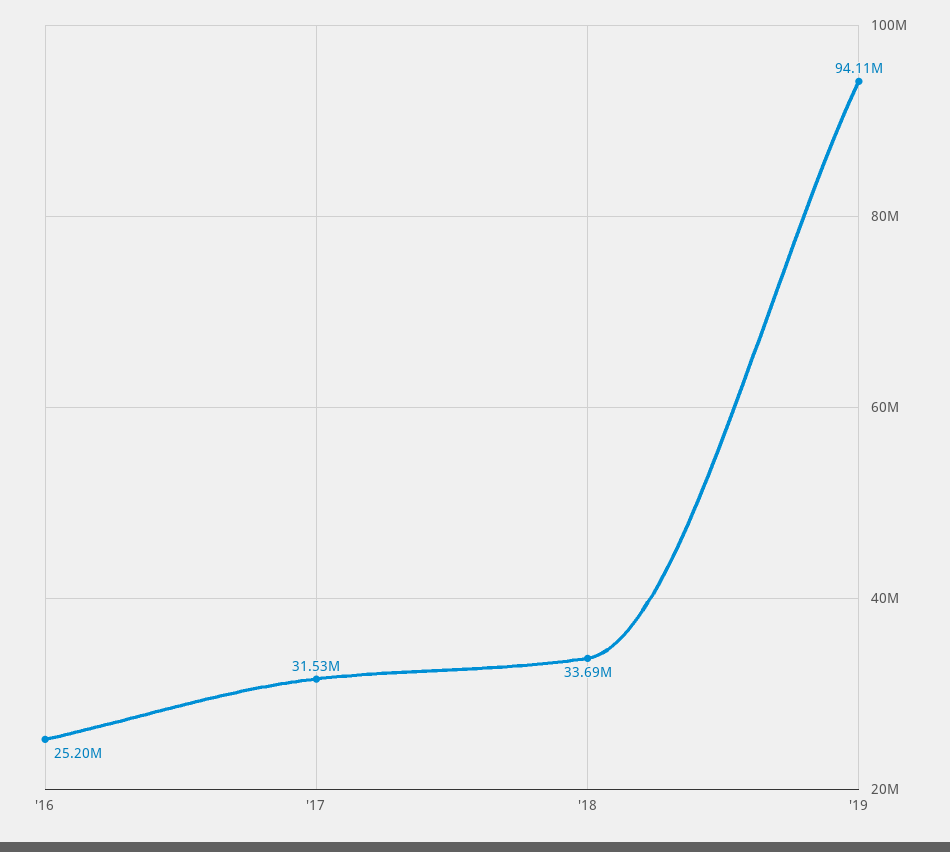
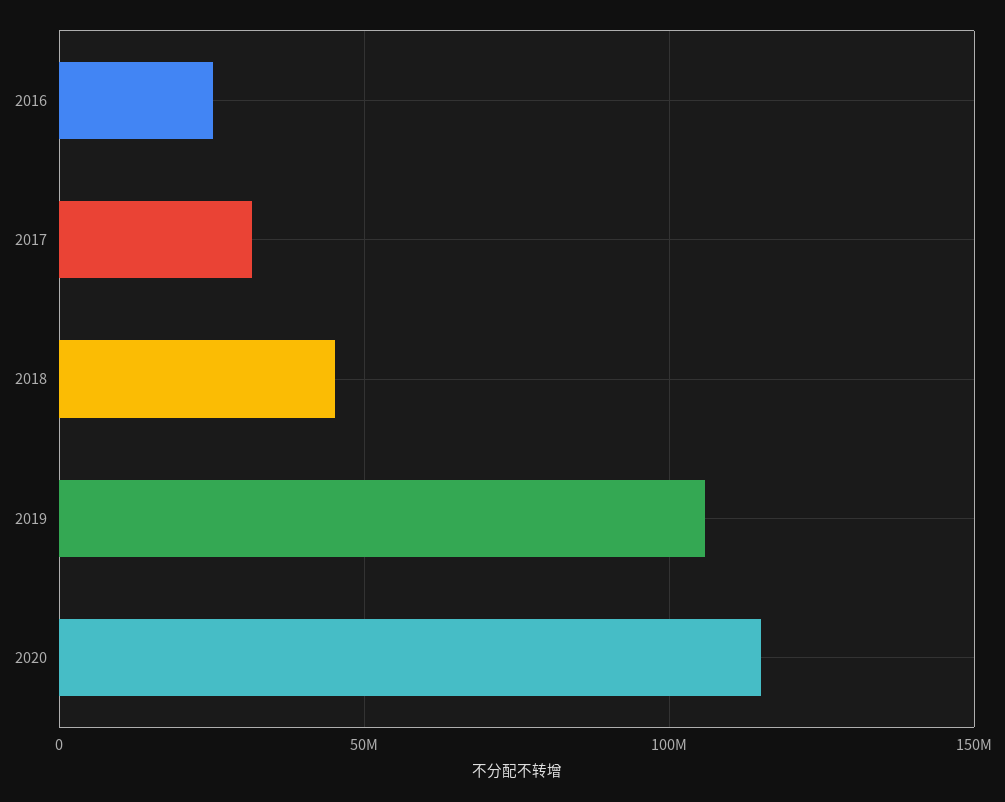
'18: 33690000 -> 45000000
'19: 94110000 -> 105000000
2020: none -> 115000000

